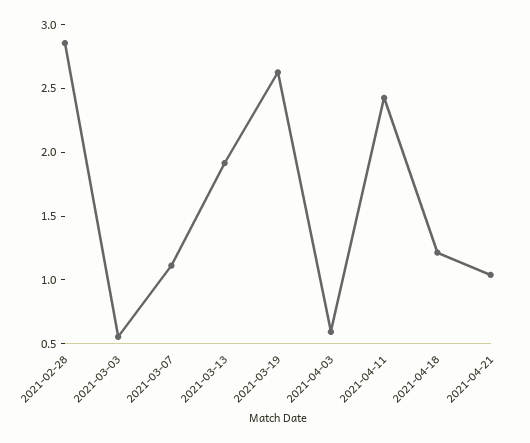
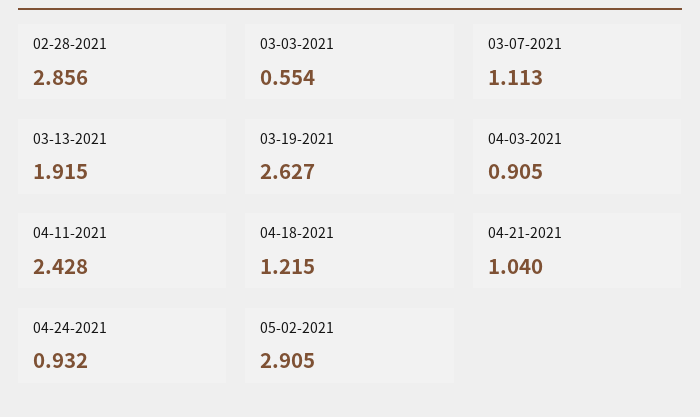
2021-04-03: 0.6 -> 0.905
04-24-2021: none -> 0.932
05-02-2021: none -> 2.905

